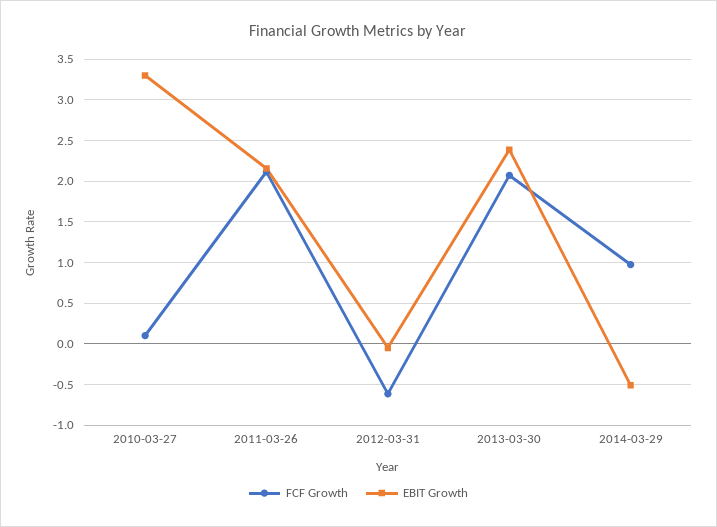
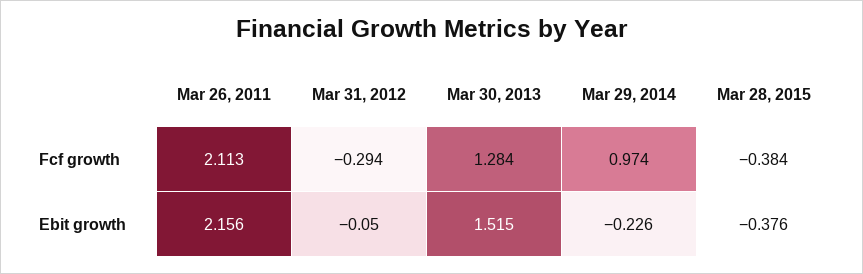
FCF Growth, 2010-03-27: 0.1 -> none
EBIT Growth, 2010-03-27: 3.3 -> none
FCF Growth, 2012-03-31: -0.6 -> -0.294
FCF Growth, 2013-03-30: 2.1 -> 1.284
EBIT Growth, 2013-03-30: 2.4 -> 1.515
EBIT Growth, 2014-03-29: -0.5 -> -0.226
FCF Growth, Mar 28, 2015: none -> -0.384
EBIT Growth, Mar 28, 2015: none -> -0.376

